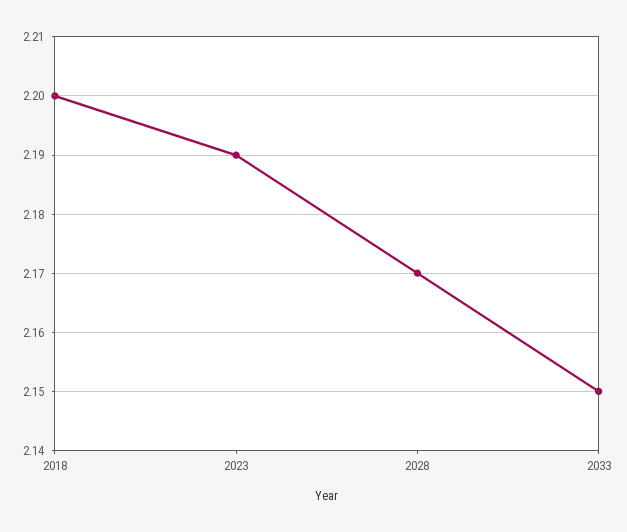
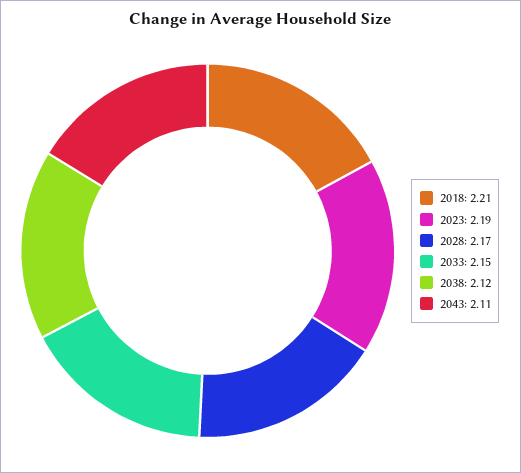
2018: 2.2 -> 2.21
2038: none -> 2.12
2043: none -> 2.11

